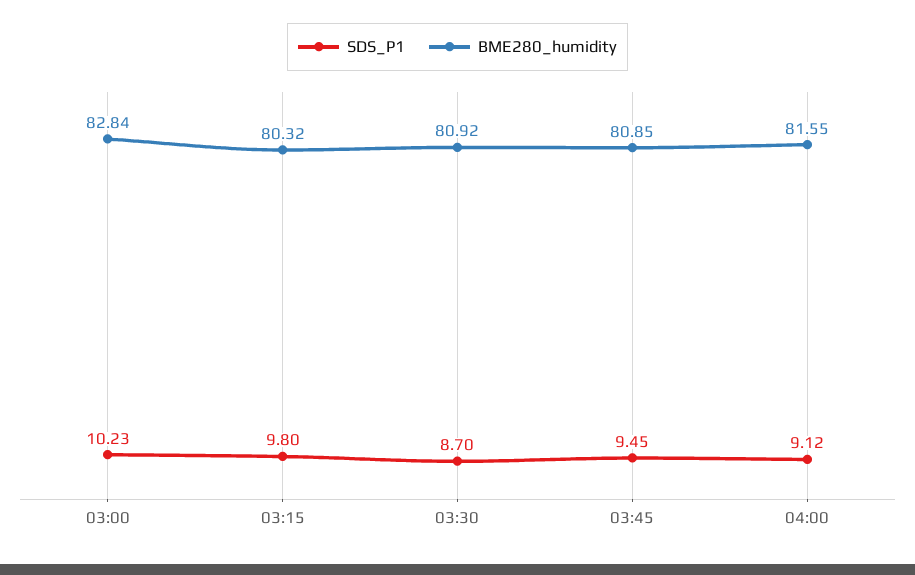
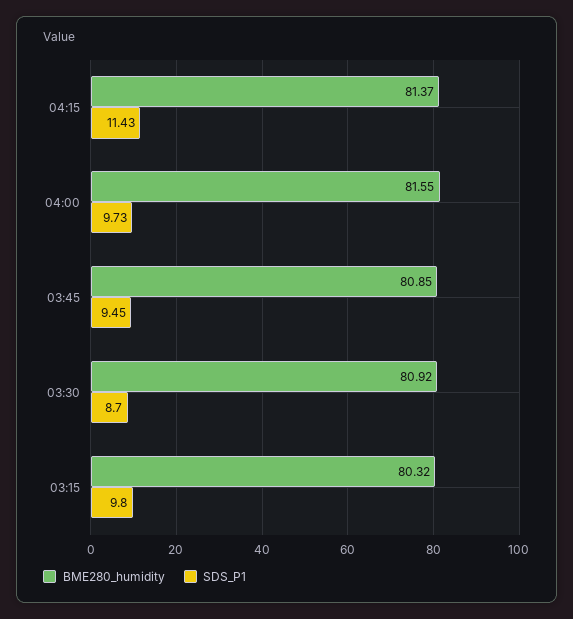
SDS_P1, 03:00: 10.23 -> none
BME280_humidity, 03:00: 82.84 -> none
SDS_P1, 04:00: 9.12 -> 9.73
BME280_humidity, 04:15: none -> 81.37
SDS_P1, 04:15: none -> 11.43

